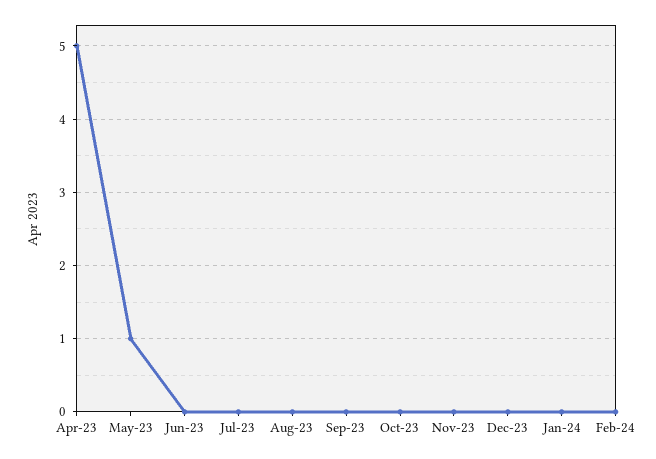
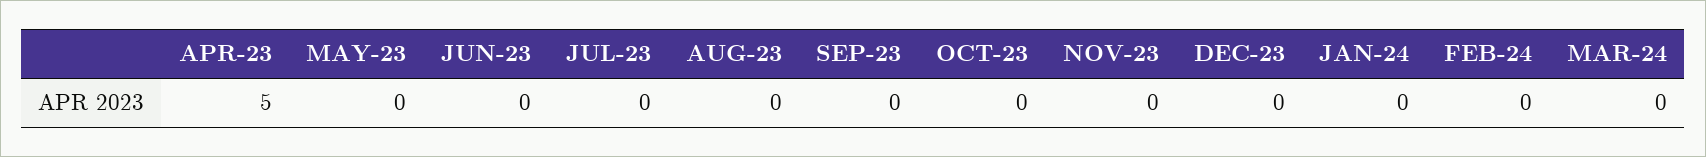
May-23: 1 -> 0
MAR-24: none -> 0

